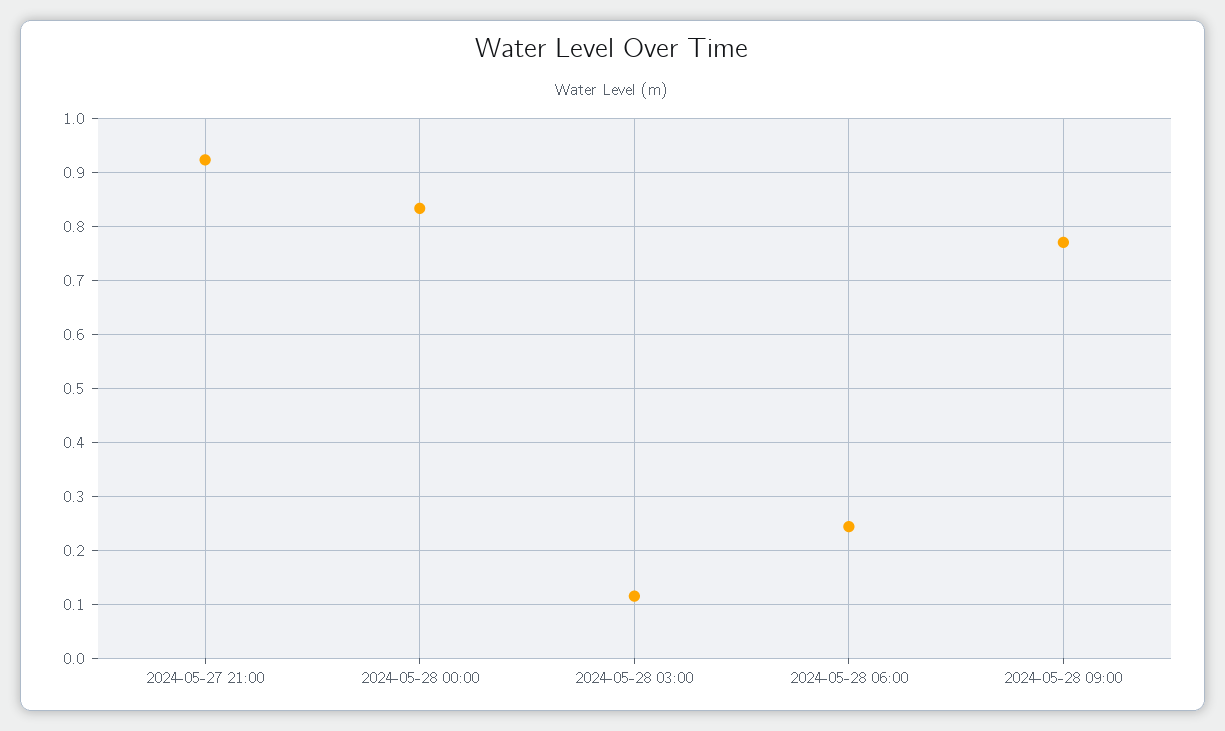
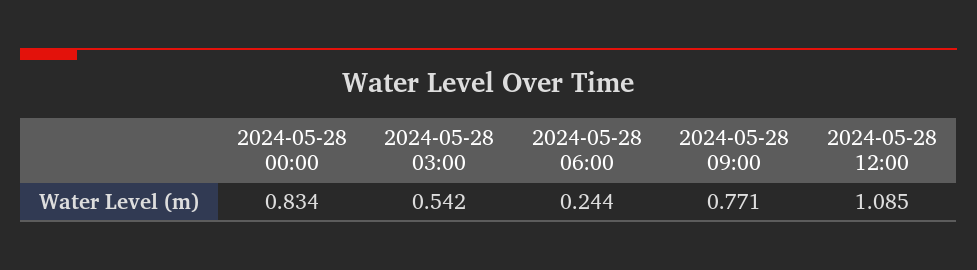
2024-05-27 21:00: 0.92 -> none
2024-05-28 03:00: 0.12 -> 0.542
2024-05-28 12:00: none -> 1.085

